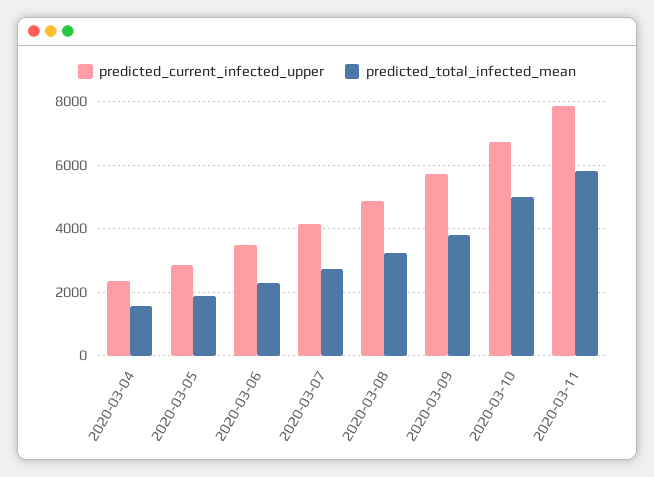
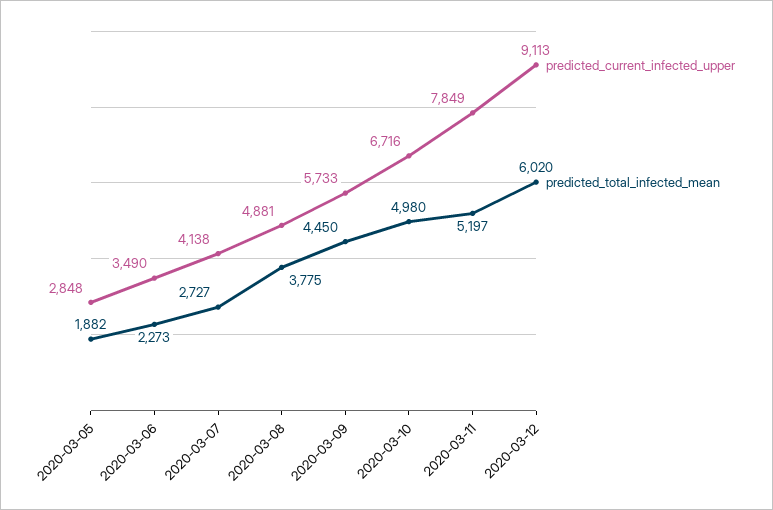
predicted_current_infected_upper, 2020-03-04: 2400 -> none
predicted_total_infected_mean, 2020-03-04: 1600 -> none
predicted_total_infected_mean, 2020-03-08: 3200 -> 3775
predicted_total_infected_mean, 2020-03-09: 3800 -> 4450
predicted_total_infected_mean, 2020-03-11: 5800 -> 5197
predicted_current_infected_upper, 2020-03-12: none -> 9113
predicted_total_infected_mean, 2020-03-12: none -> 6020

